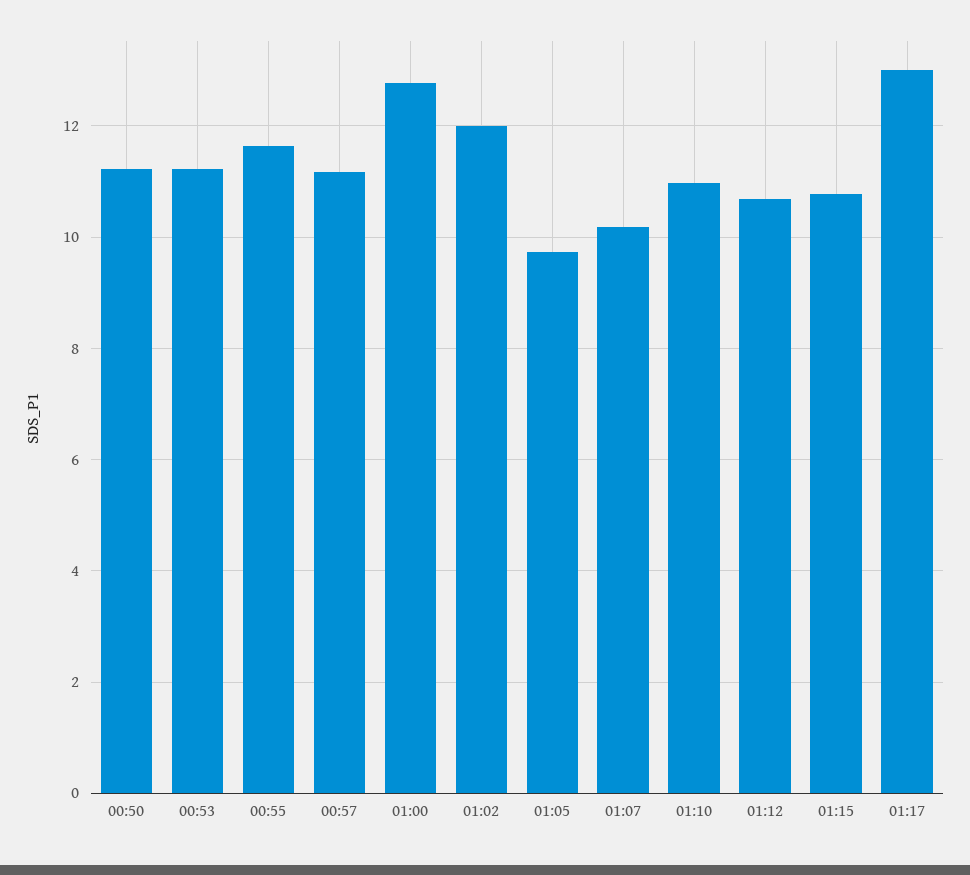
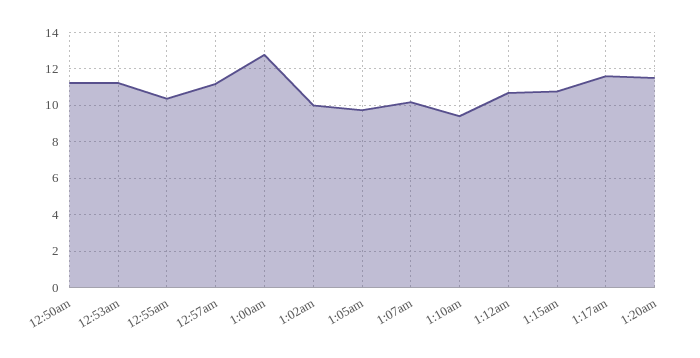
00:55: 11.6 -> 10.5
01:02: 12 -> 10
01:10: 11 -> 9.5
01:17: 13 -> 11.5
1:20am: none -> 11.5

